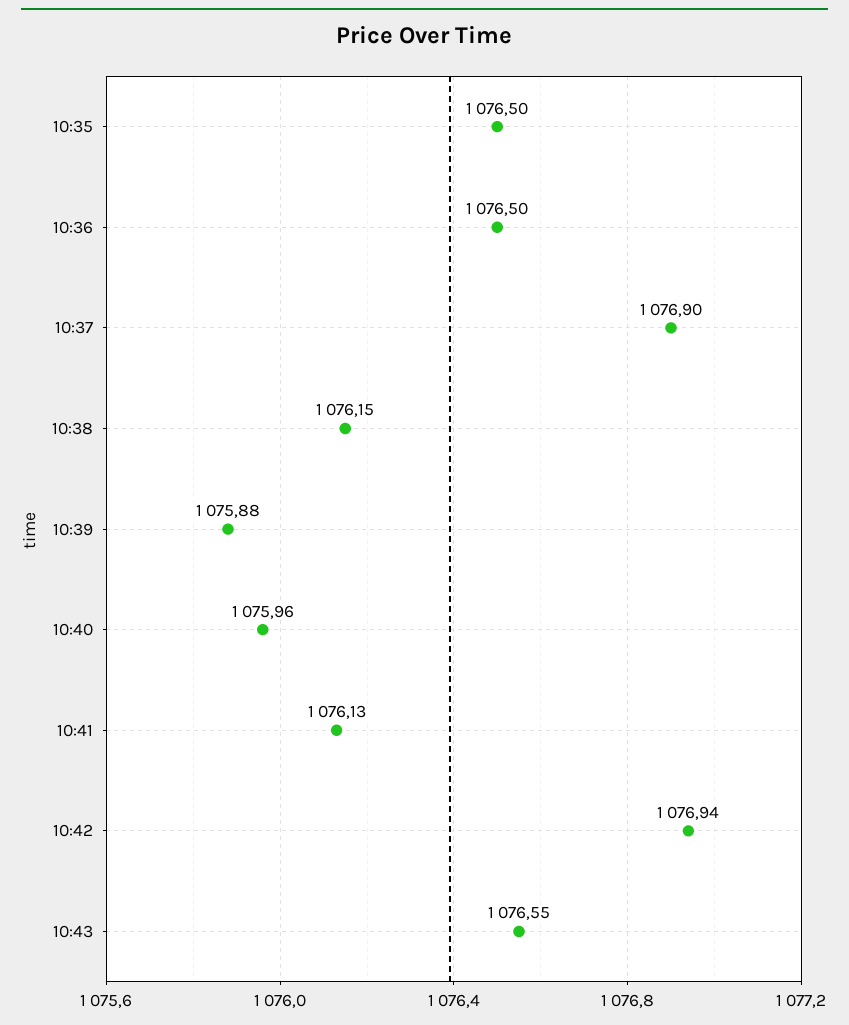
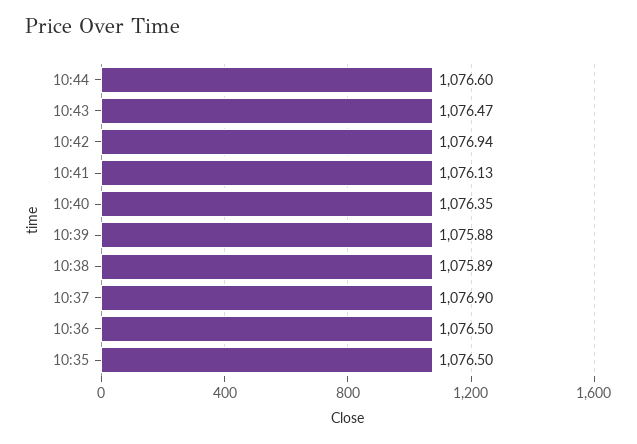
10:38: 1076.15 -> 1075.89
10:40: 1075.96 -> 1076.35
10:43: 1076.55 -> 1076.47
10:44: none -> 1076.6

